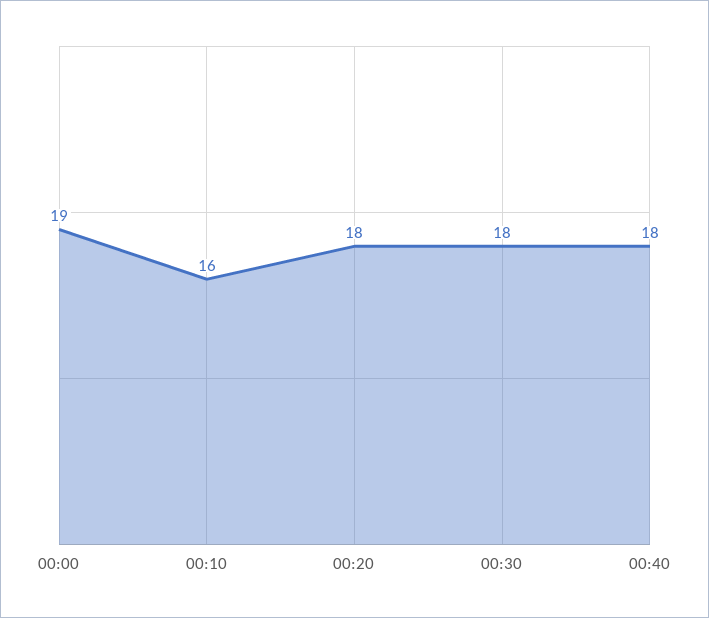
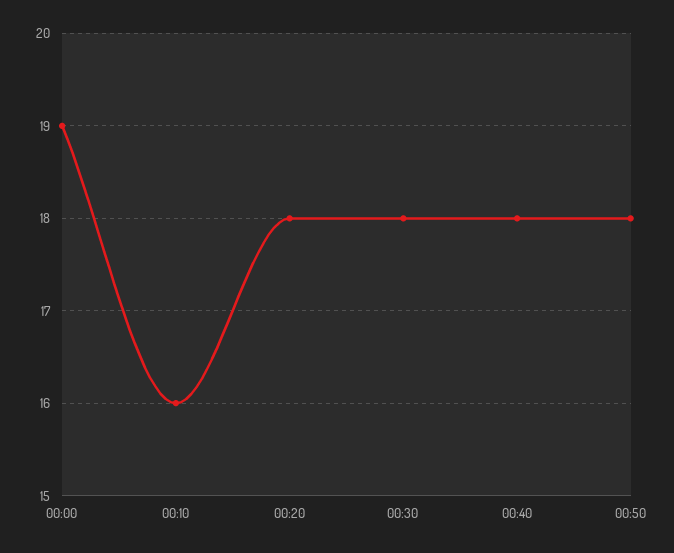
00:50: none -> 18

